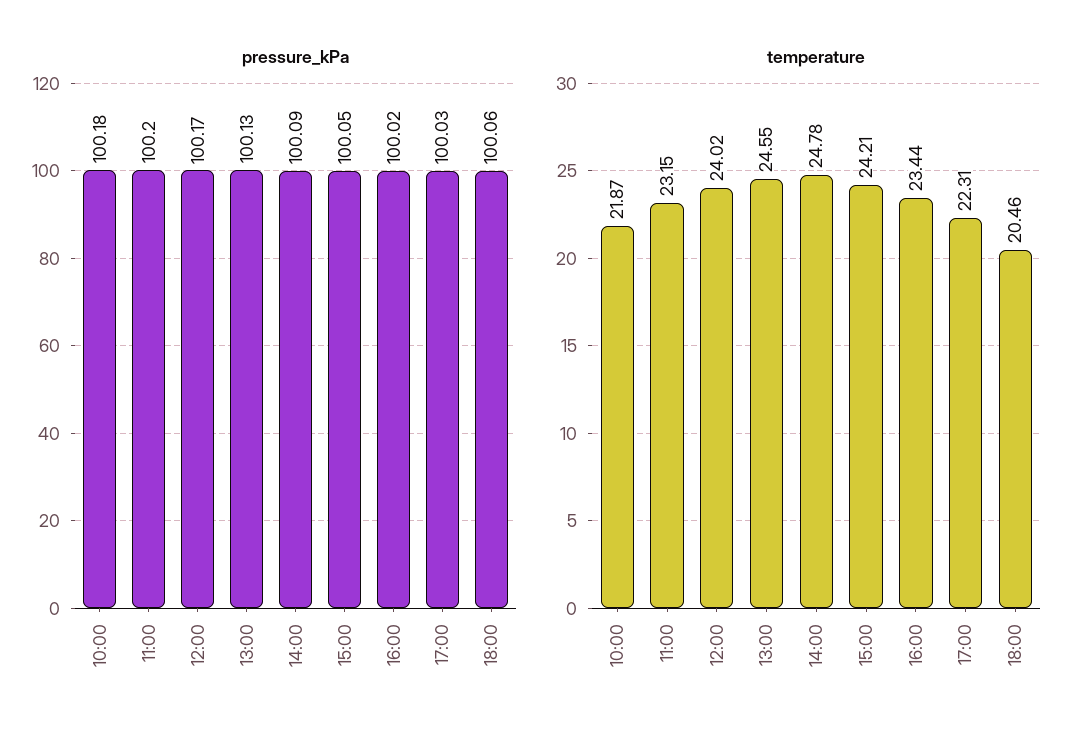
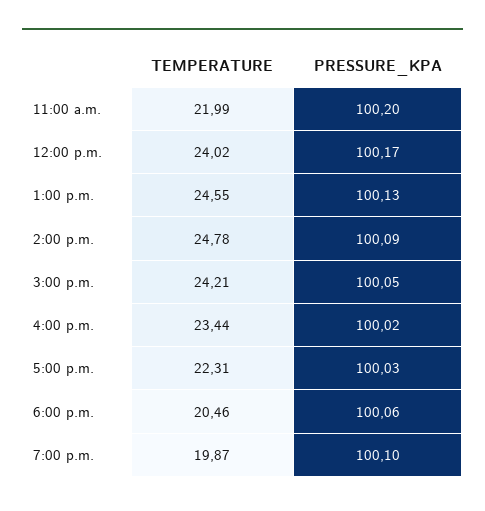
pressure_kPa, 10:00: 100.18 -> none
temperature, 10:00: 21.87 -> none
temperature, 11:00: 23.15 -> 21.99
temperature, 7:00 p.m.: none -> 19.87
pressure_kPa, 7:00 p.m.: none -> 100.1

